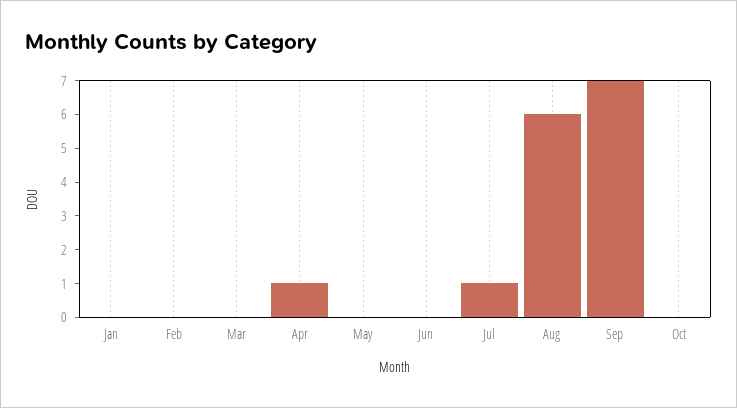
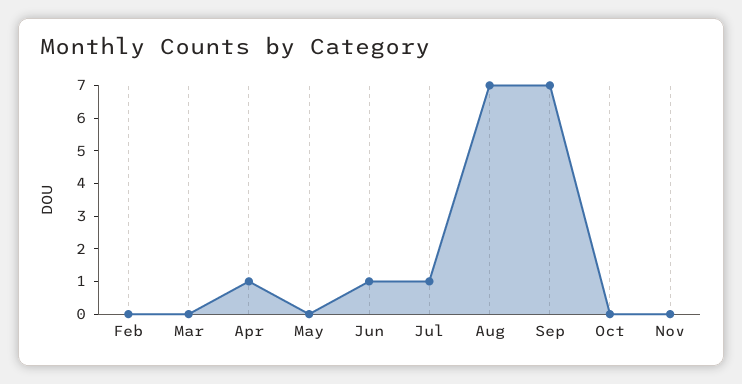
Jan: 0 -> none
Jun: 0 -> 1
Aug: 6 -> 7
Nov: none -> 0

